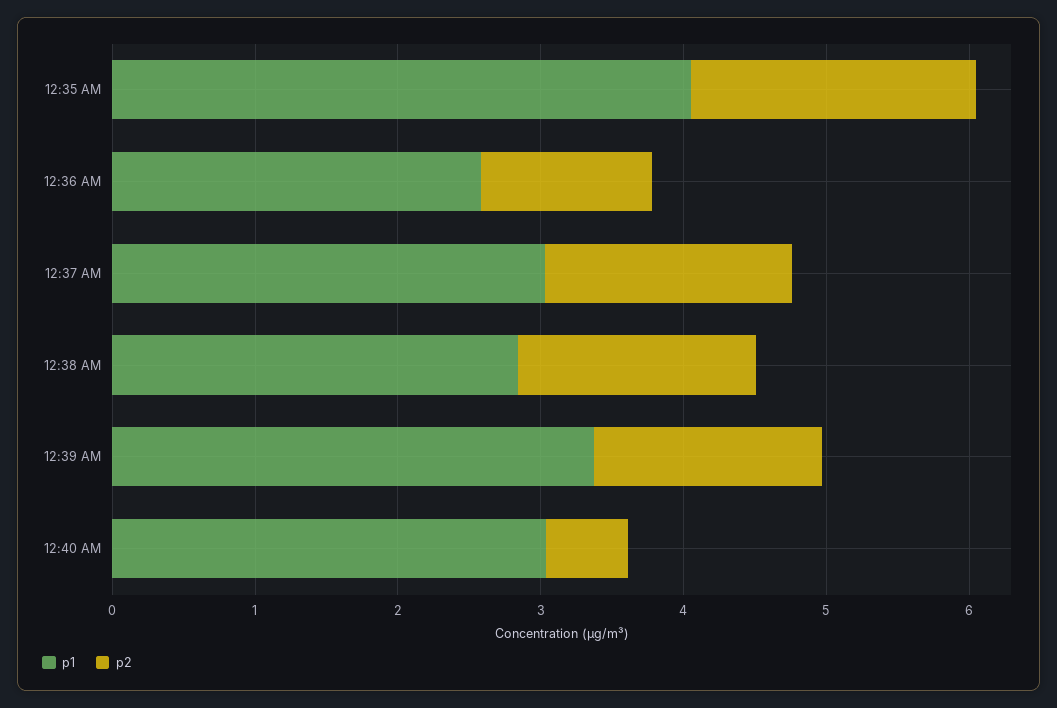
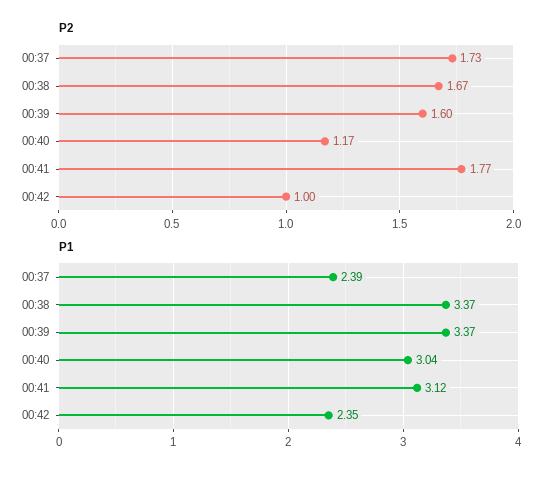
p1, 12:35 AM: 4 -> none
p2, 12:35 AM: 2 -> none
p1, 12:36 AM: 2.6 -> none
p2, 12:36 AM: 1.2 -> none
p1, 12:37 AM: 3 -> 2.39
p1, 12:38 AM: 2.8 -> 3.37
p2, 12:40 AM: 0.6 -> 1.17
p2, 00:41: none -> 1.77
p2, 00:42: none -> 1
p1, 00:41: none -> 3.12
p1, 00:42: none -> 2.35

